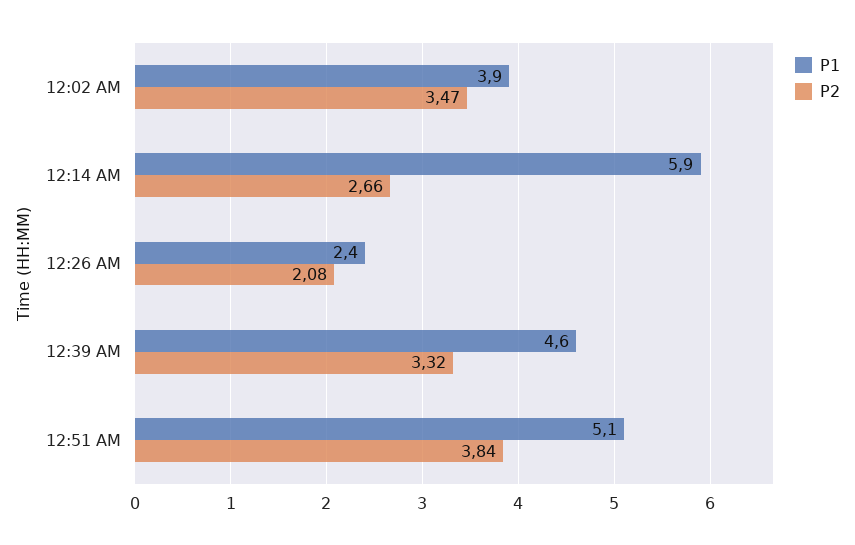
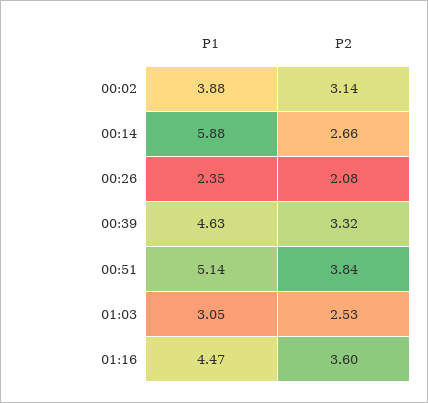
P2, 12:02 AM: 3.47 -> 3.14
P1, 01:03: none -> 3.05
P2, 01:03: none -> 2.53
P1, 01:16: none -> 4.47
P2, 01:16: none -> 3.6

